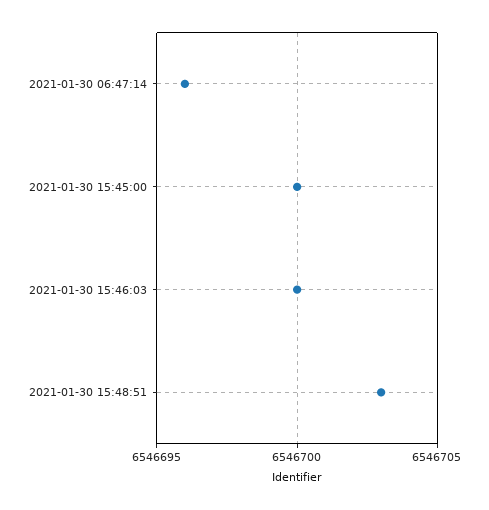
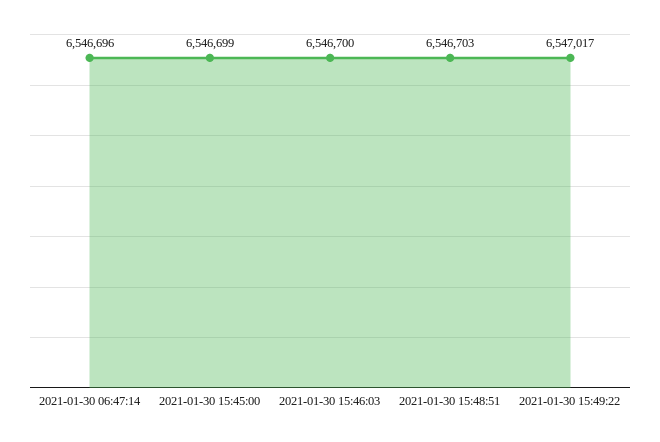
2021-01-30 15:45:00: 6546700 -> 6546699
2021-01-30 15:49:22: none -> 6547017

